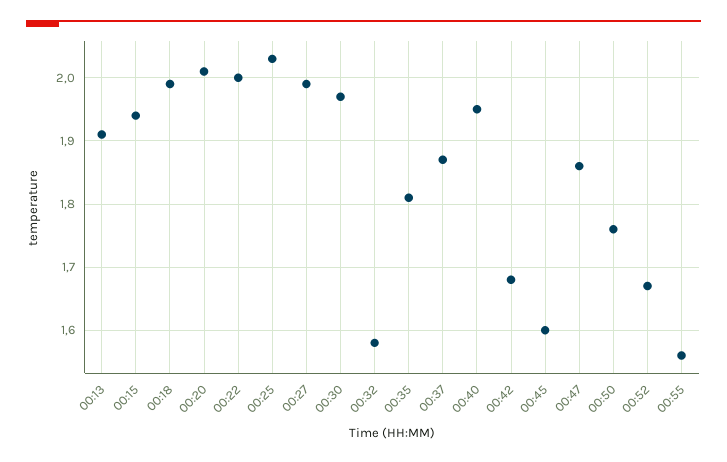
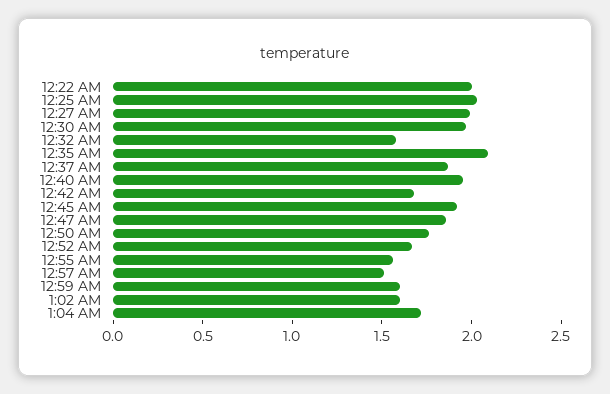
00:13: 1.91 -> none
00:15: 1.94 -> none
00:18: 1.99 -> none
00:20: 2.01 -> none
00:35: 1.81 -> 2.1
00:45: 1.6 -> 1.9
12:57 AM: none -> 1.5
12:59 AM: none -> 1.6
1:02 AM: none -> 1.6
1:04 AM: none -> 1.7

